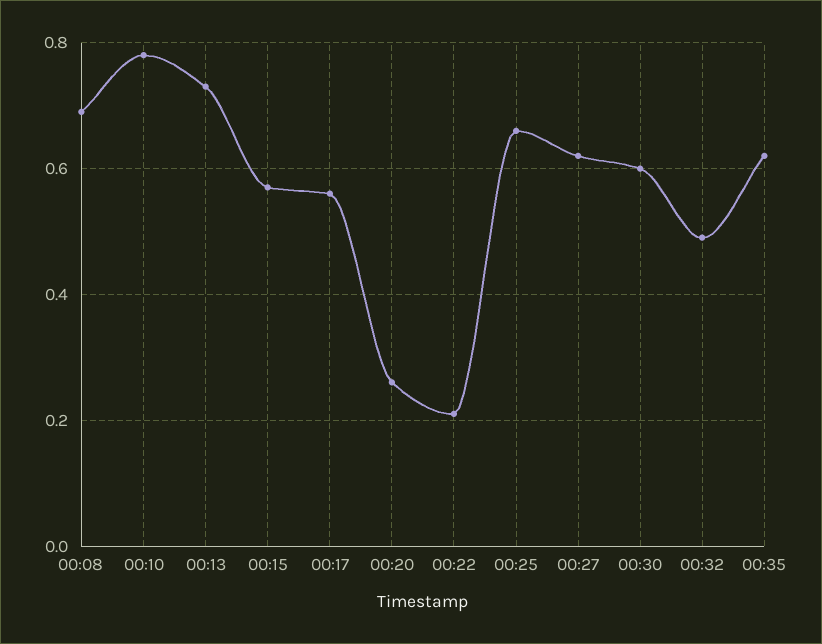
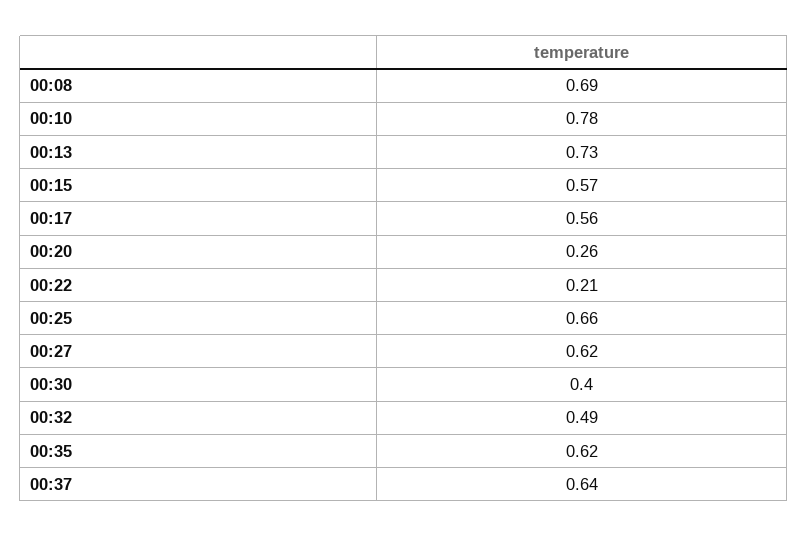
00:30: 0.6 -> 0.4
00:37: none -> 0.64

